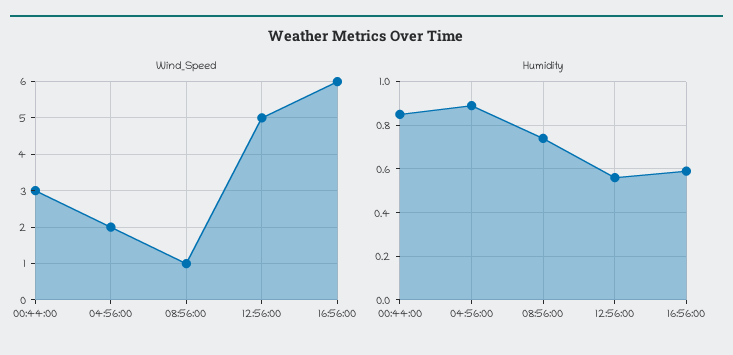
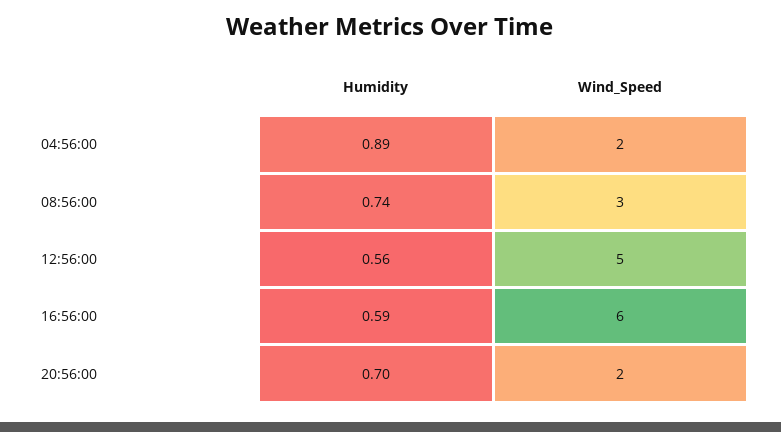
Wind_Speed, 00:44:00: 3 -> none
Wind_Speed, 08:56:00: 1 -> 3
Humidity, 00:44:00: 0.85 -> none
Humidity, 20:56:00: none -> 0.7
Wind_Speed, 20:56:00: none -> 2

